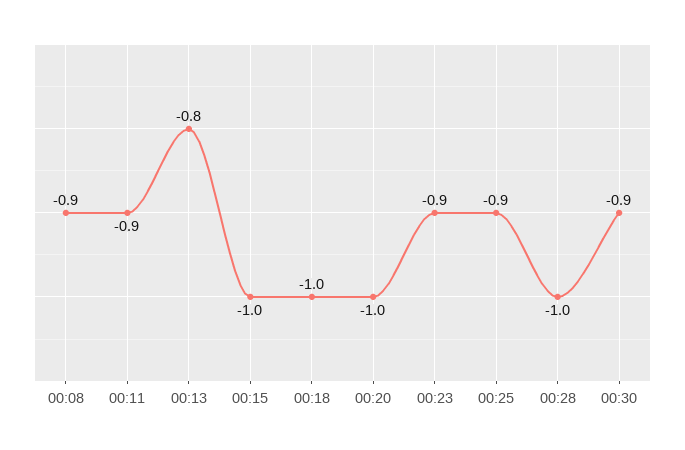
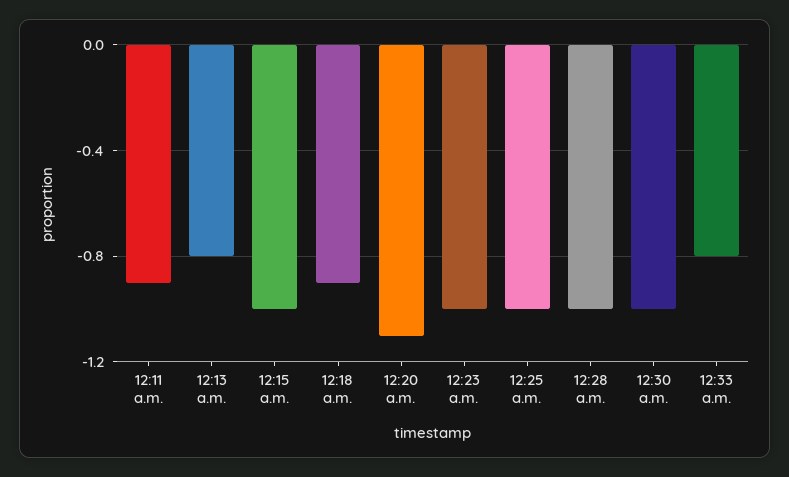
00:08: -0.9 -> none
00:18: -1 -> -0.9
00:20: -1 -> -1.1
00:23: -0.9 -> -1
00:25: -0.9 -> -1
00:30: -0.9 -> -1
12:33 a.m.: none -> -0.8

